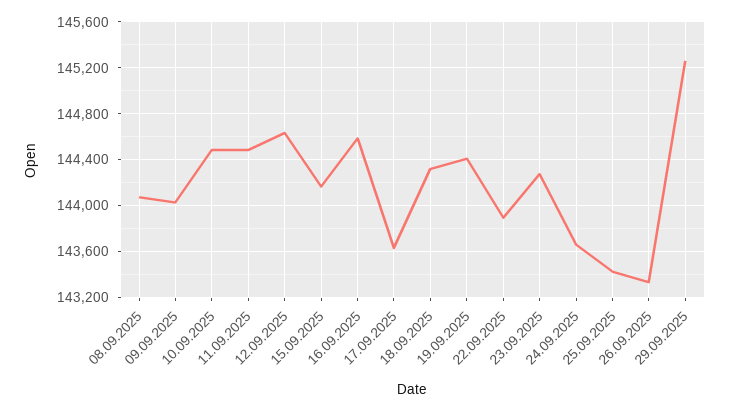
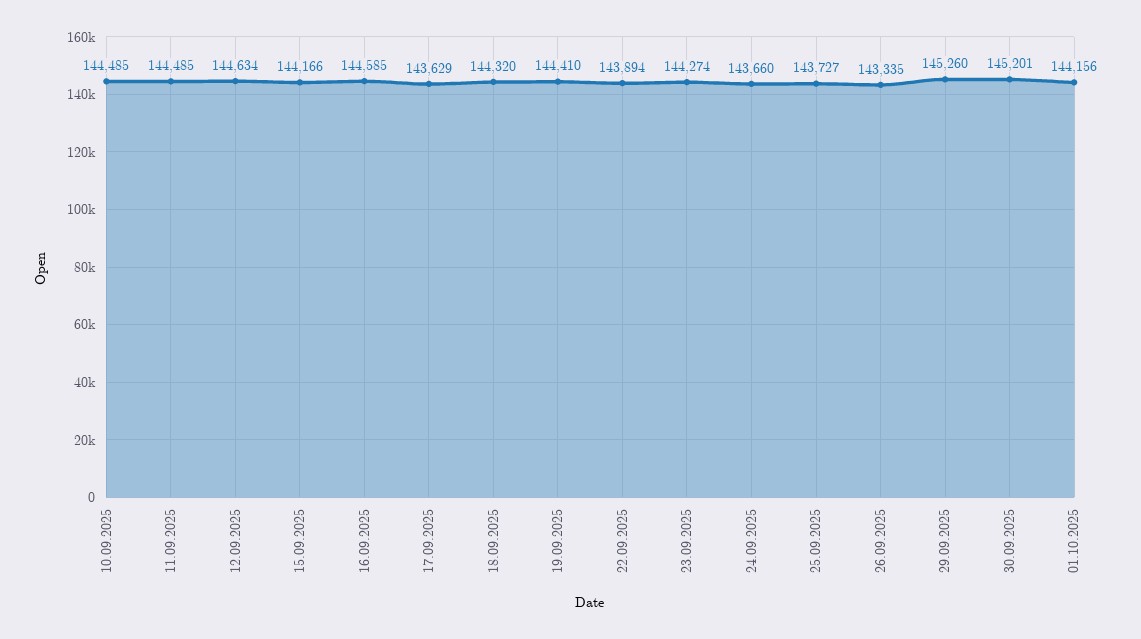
08.09.2025: 144100 -> none
09.09.2025: 144000 -> none
25.09.2025: 143400 -> 143727
30.09.2025: none -> 145201
01.10.2025: none -> 144156

